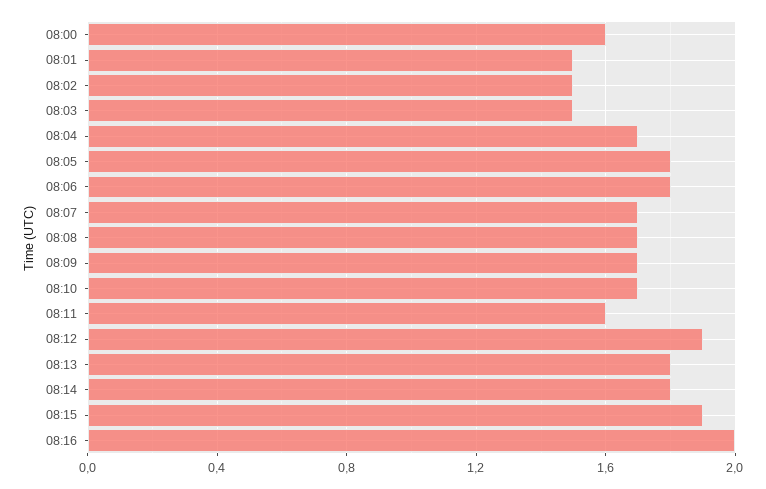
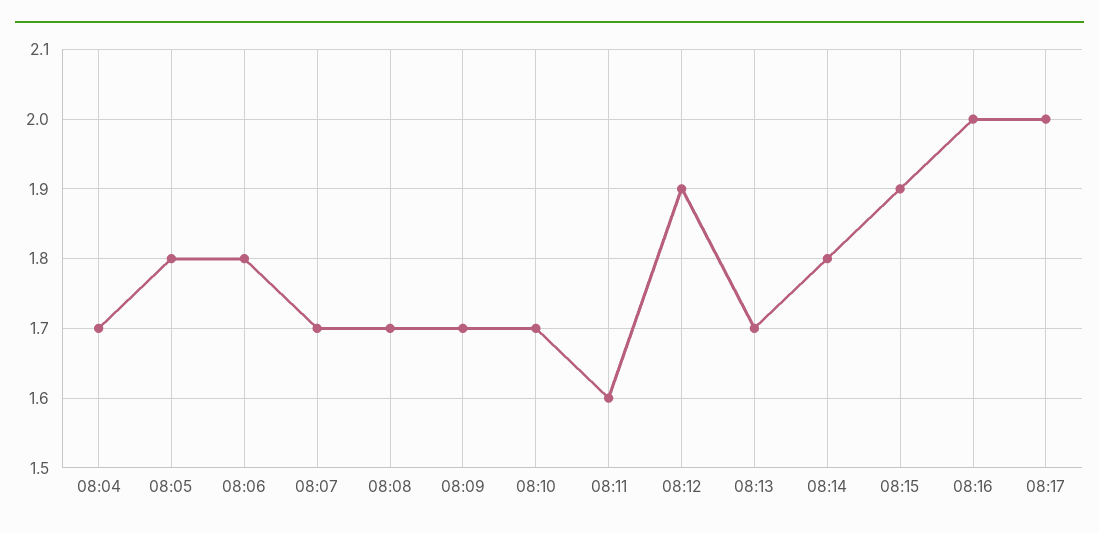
08:00: 1.6 -> none
08:01: 1.5 -> none
08:02: 1.5 -> none
08:03: 1.5 -> none
08:13: 1.8 -> 1.7
08:17: none -> 2

